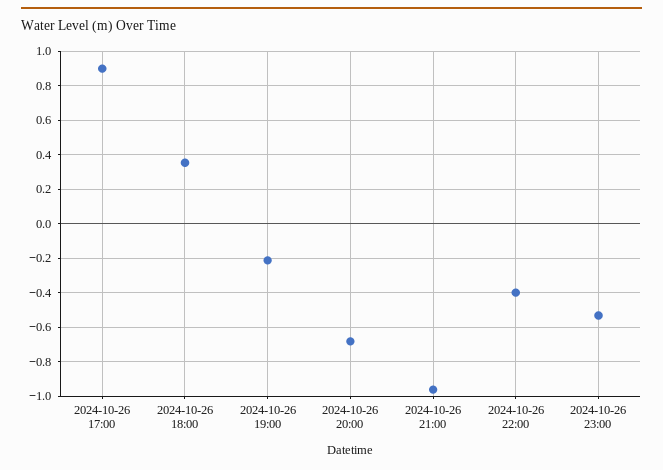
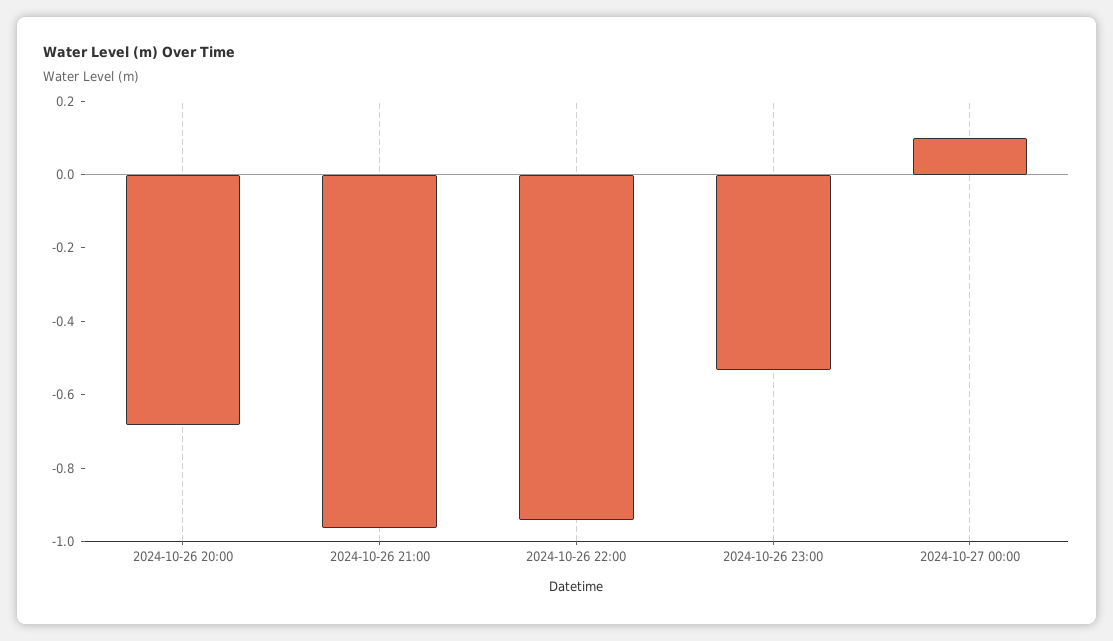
2024-10-26 17:00: 0.9 -> none
2024-10-26 18:00: 0.35 -> none
2024-10-26 19:00: -0.2 -> none
2024-10-26 22:00: -0.4 -> -0.95
2024-10-27 00:00: none -> 0.1

